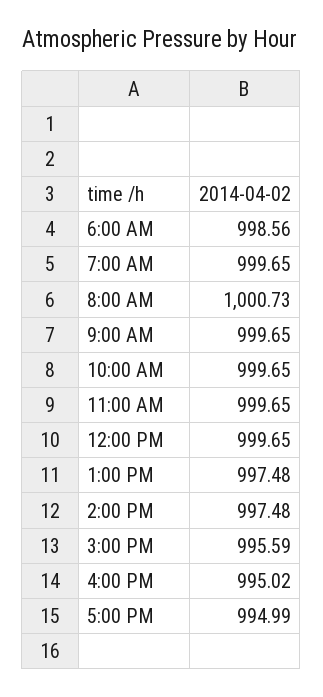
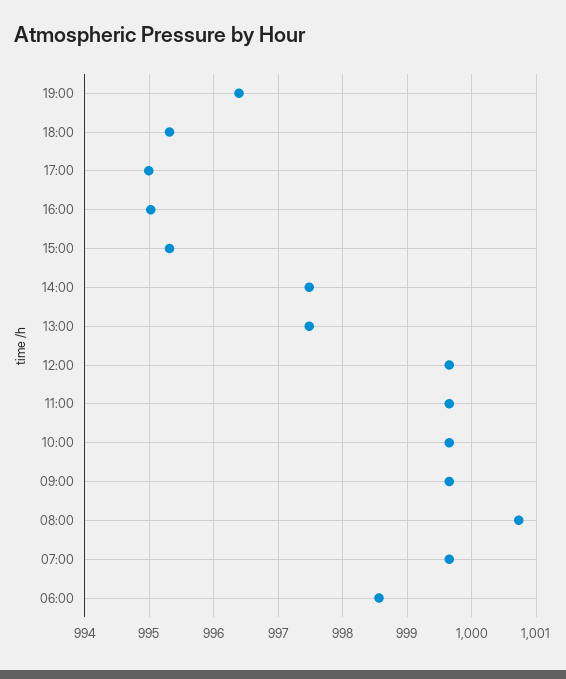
3:00 PM: 995.59 -> 995.3
19:00: none -> 996.4
18:00: none -> 995.3

